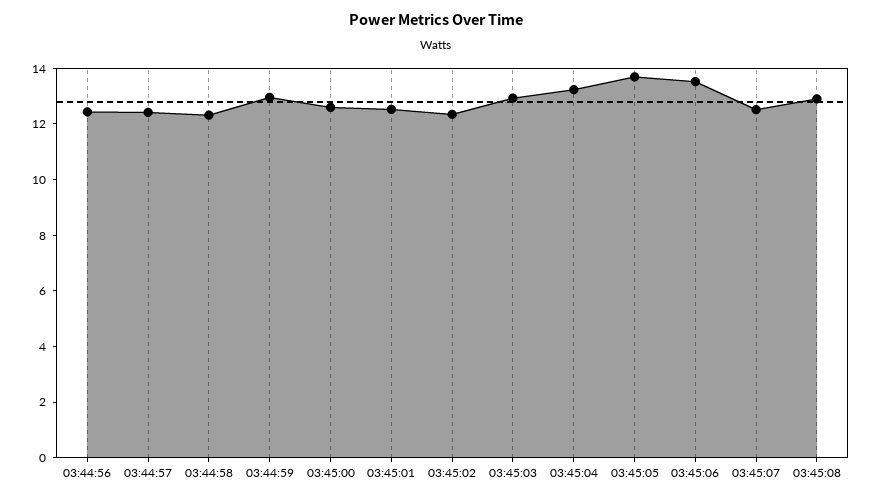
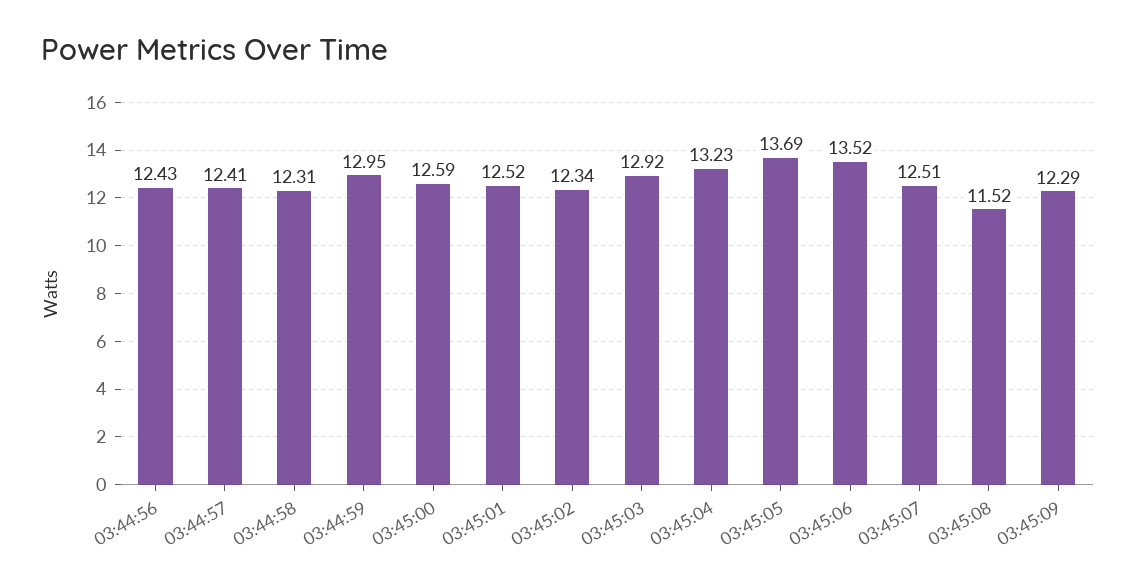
03:45:08: 13 -> 11.52
03:45:09: none -> 12.29

